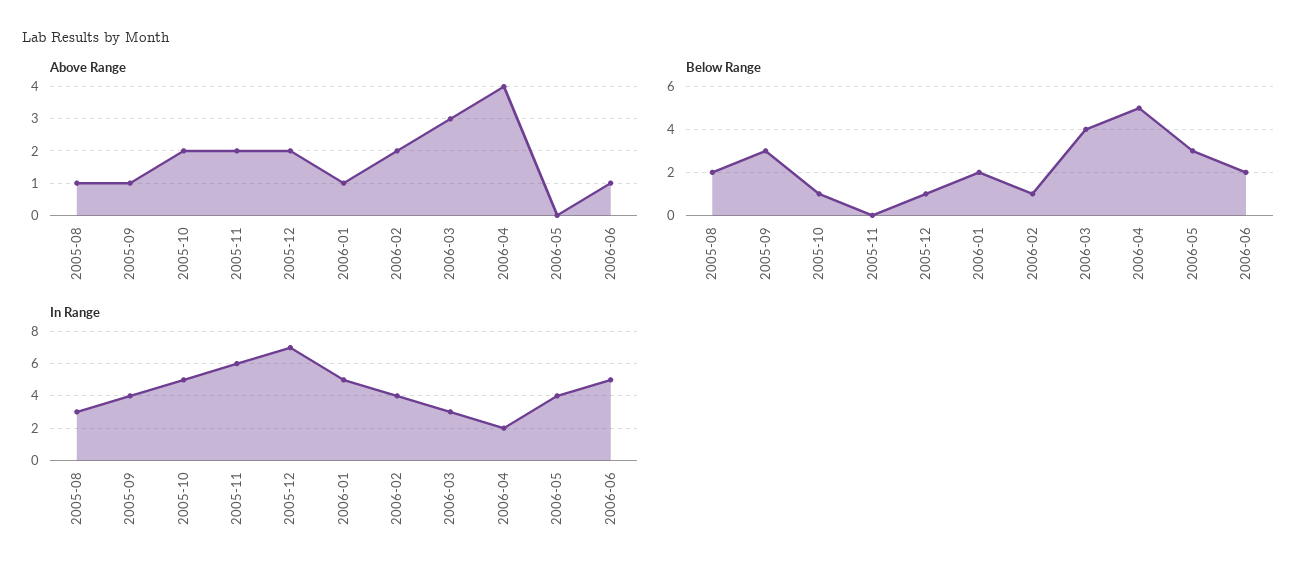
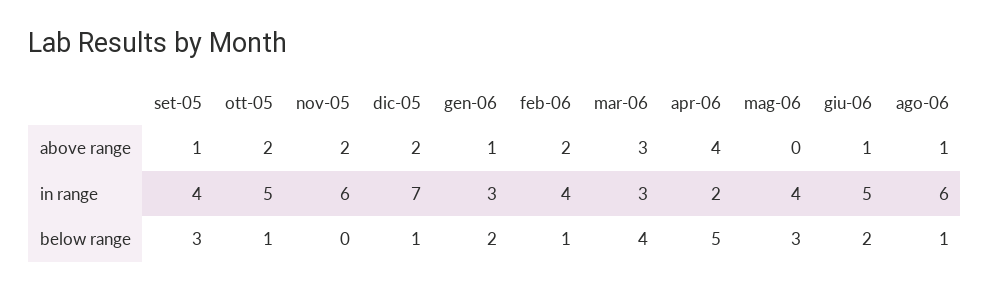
Above Range, 2005-08: 1 -> none
Below Range, 2005-08: 2 -> none
In Range, 2005-08: 3 -> none
In Range, 2006-01: 5 -> 3
Above Range, ago-06: none -> 1
In Range, ago-06: none -> 6
Below Range, ago-06: none -> 1

